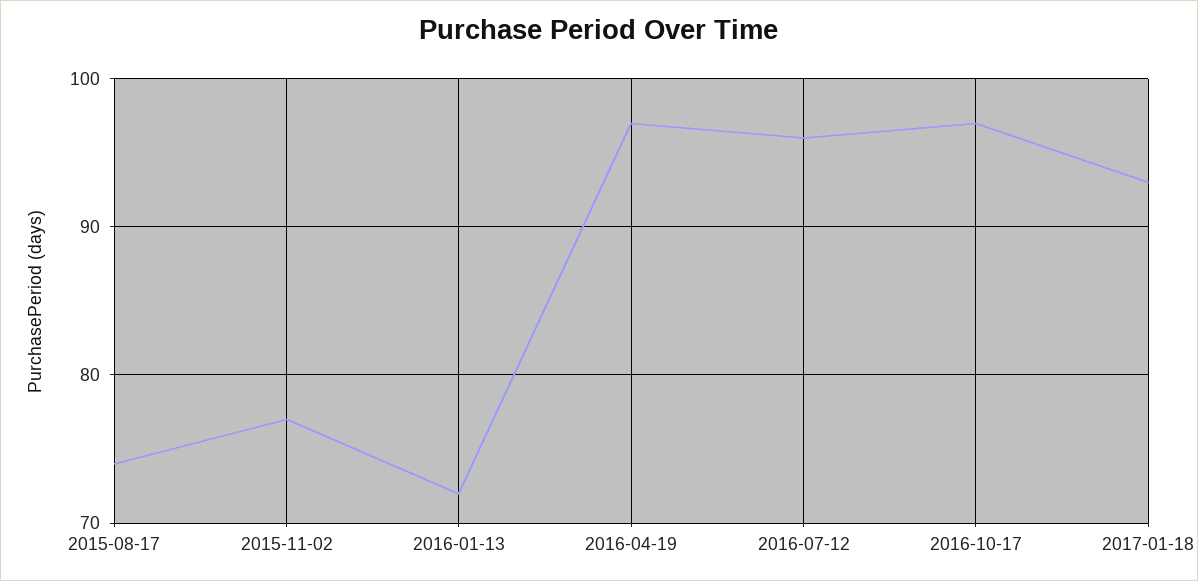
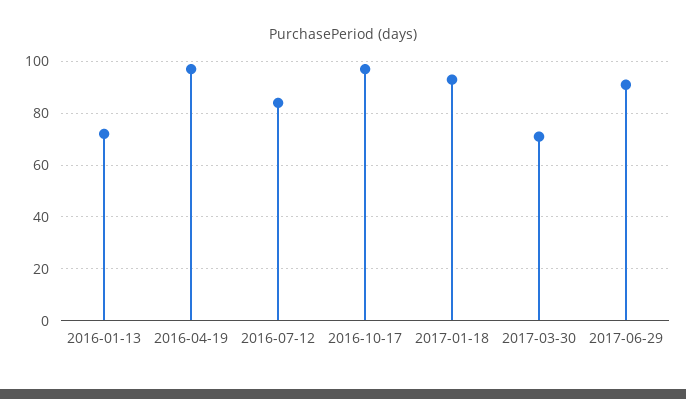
2015-08-17: 74 -> none
2015-11-02: 77 -> none
2016-07-12: 96 -> 85
2017-03-30: none -> 70
2017-06-29: none -> 90

